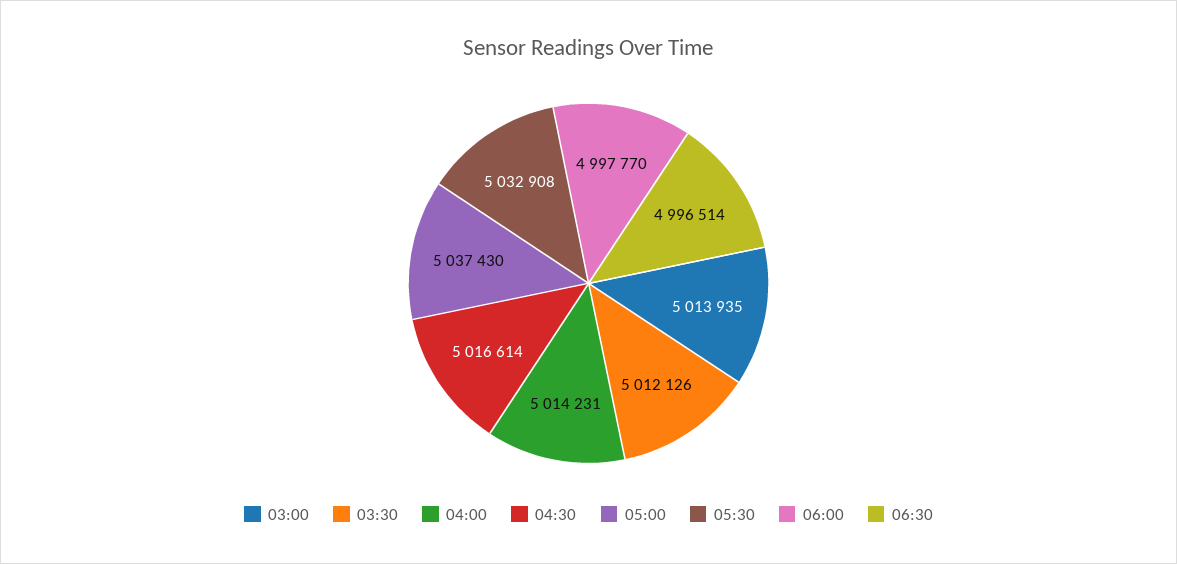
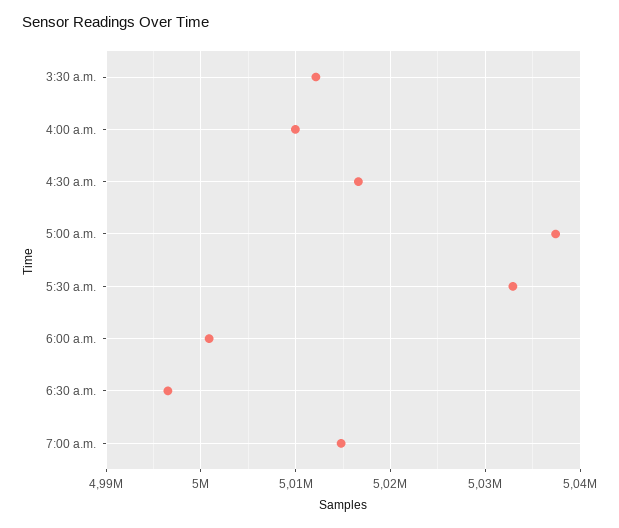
03:00: 5013935 -> none
04:00: 5014231 -> 5010000
06:00: 4997770 -> 5001000
7:00 a.m.: none -> 5015000

